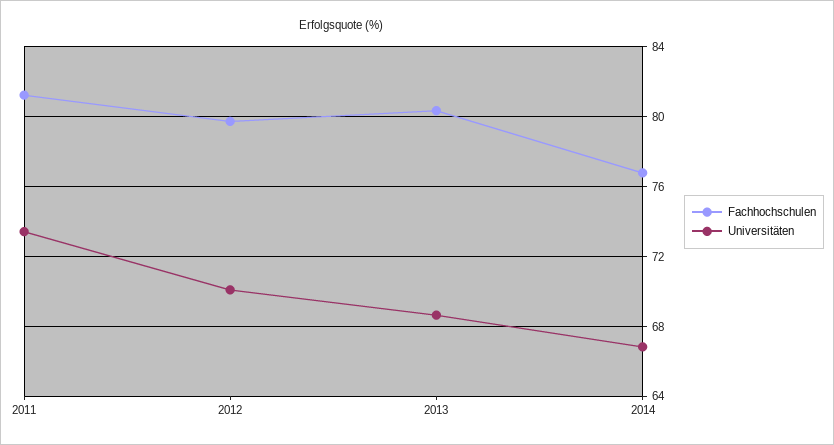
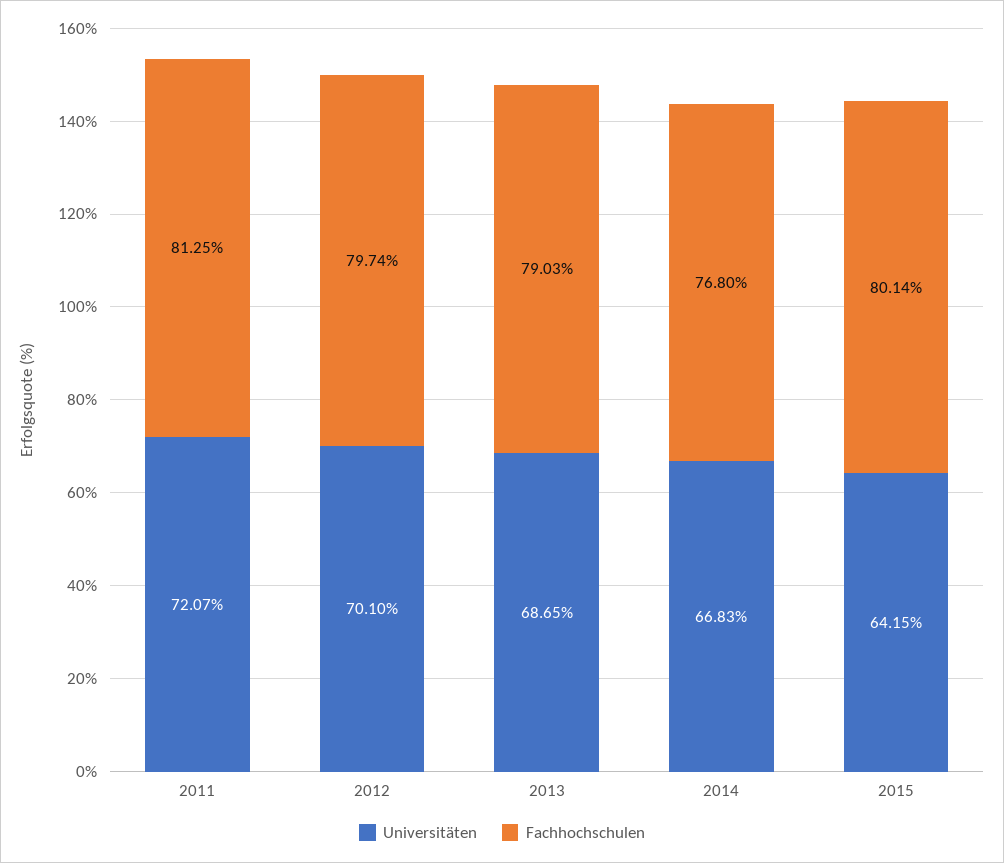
Universitäten, 2011: 73.5 -> 72.07
Fachhochschulen, 2013: 80.5 -> 79.03
Universitäten, 2015: none -> 64.15
Fachhochschulen, 2015: none -> 80.14

